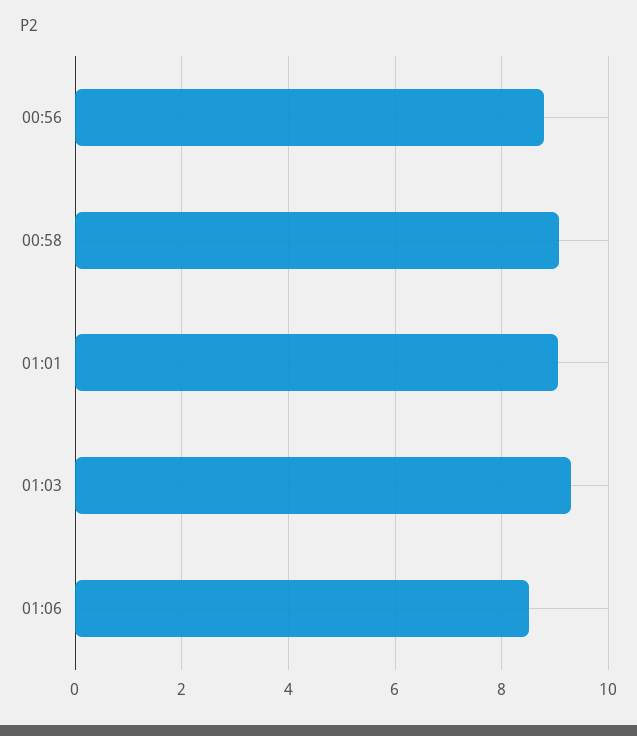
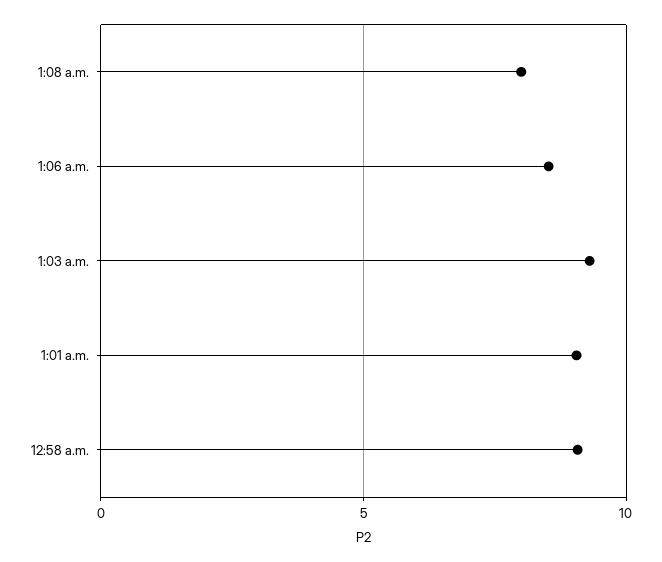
00:56: 8.8 -> none
1:08 a.m.: none -> 8

